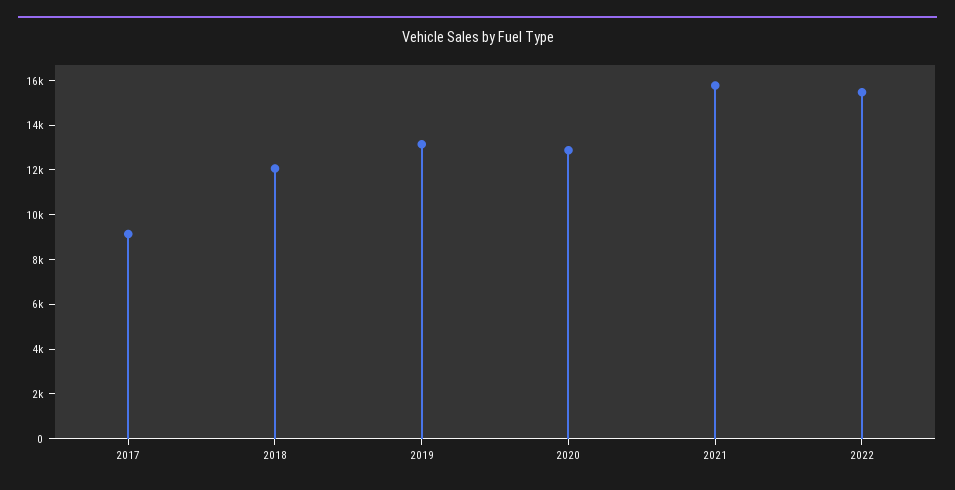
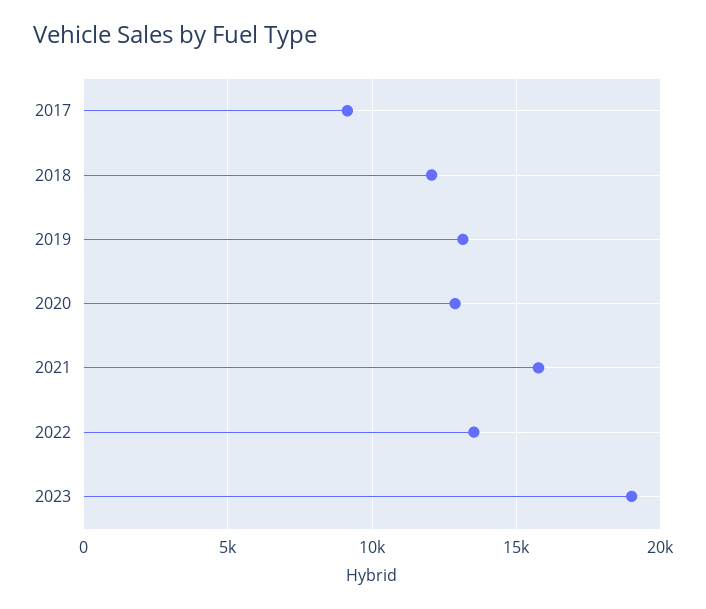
2022: 15500 -> 13500
2023: none -> 19000

